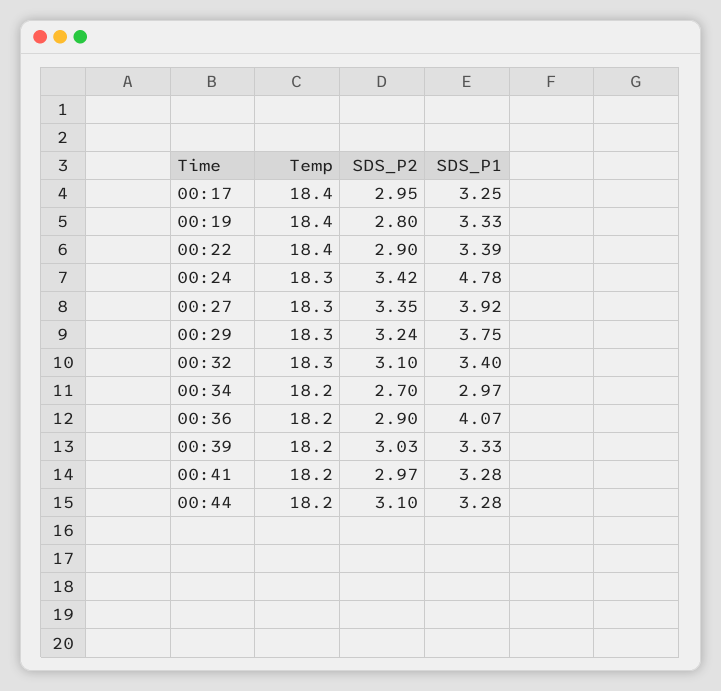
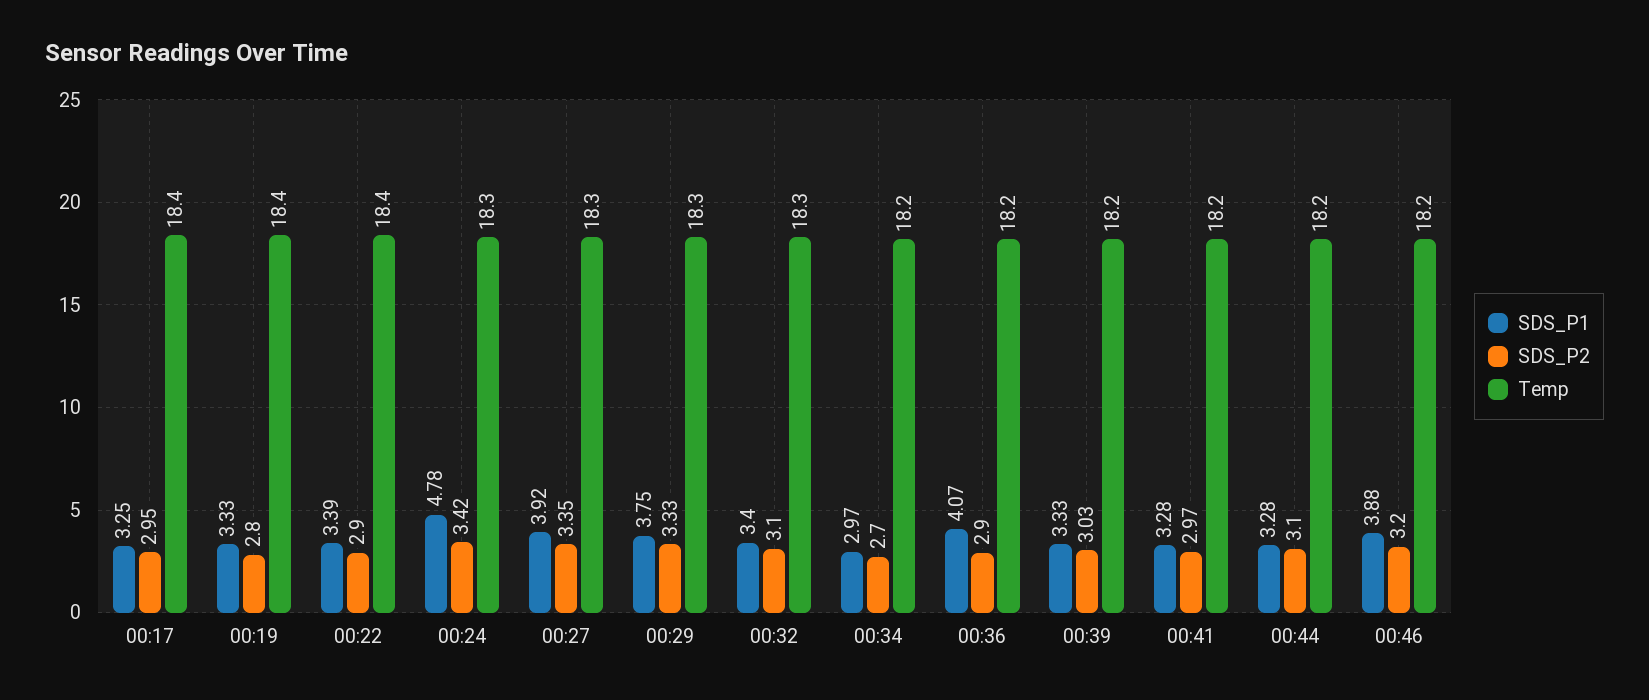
SDS_P2, 00:29: 3.24 -> 3.33
SDS_P1, 00:46: none -> 3.88
SDS_P2, 00:46: none -> 3.2
Temp, 00:46: none -> 18.2

